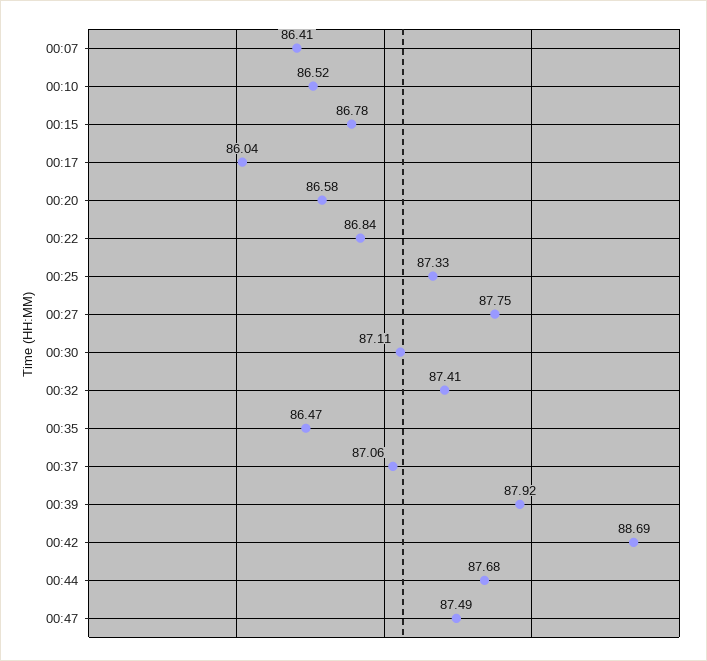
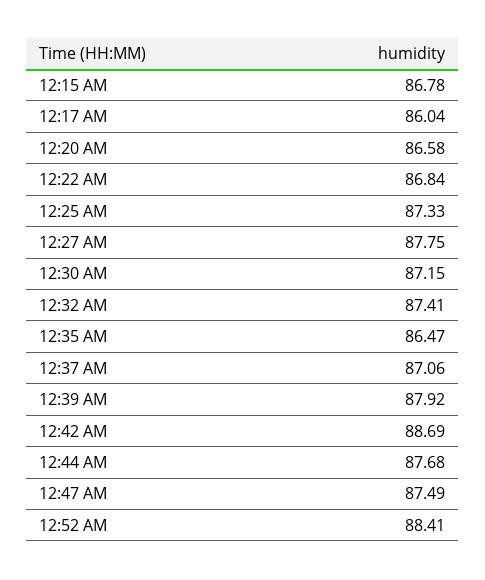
00:07: 86.41 -> none
00:10: 86.52 -> none
00:30: 87.11 -> 87.15
12:52 AM: none -> 88.41

